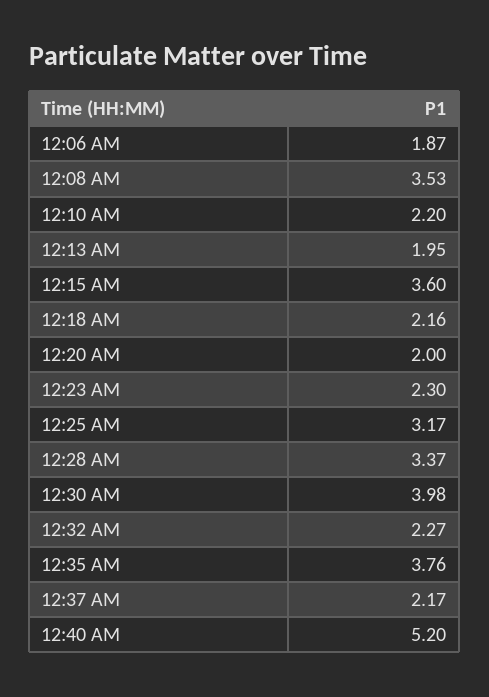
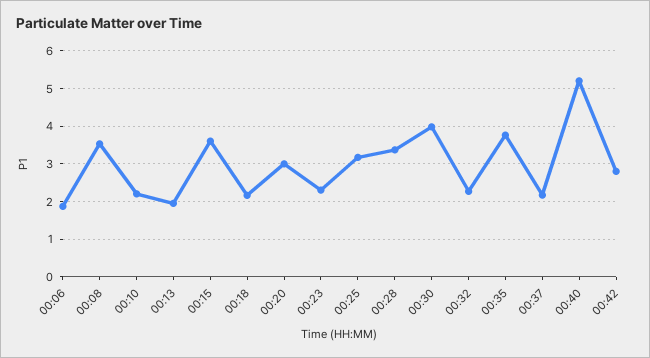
12:20 AM: 2 -> 3
00:42: none -> 2.8

